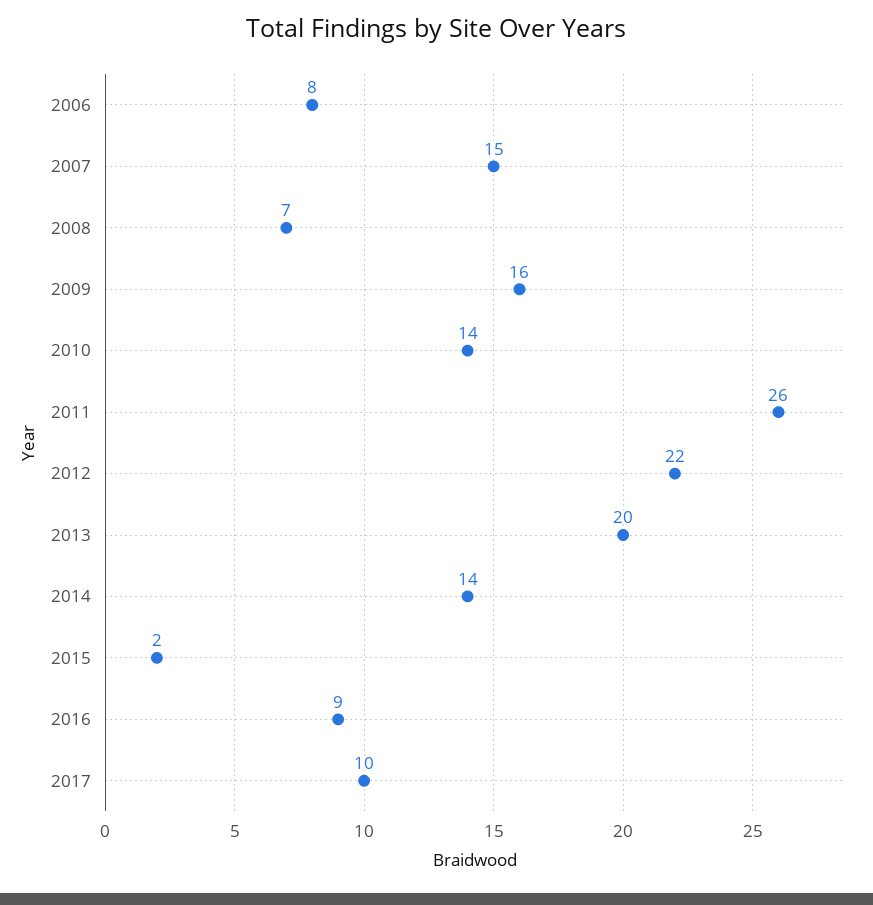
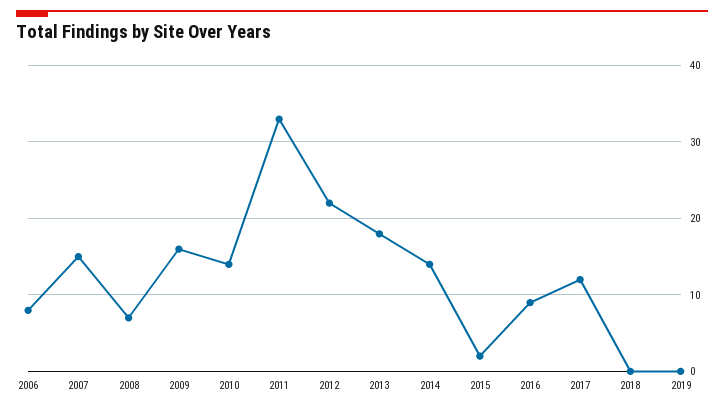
2011: 26 -> 33
2013: 20 -> 18
2017: 10 -> 12
2018: none -> 0
2019: none -> 0

